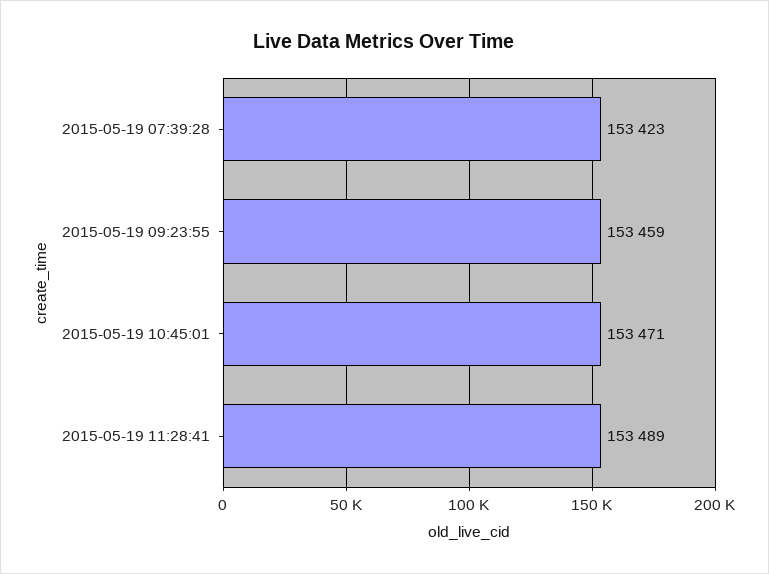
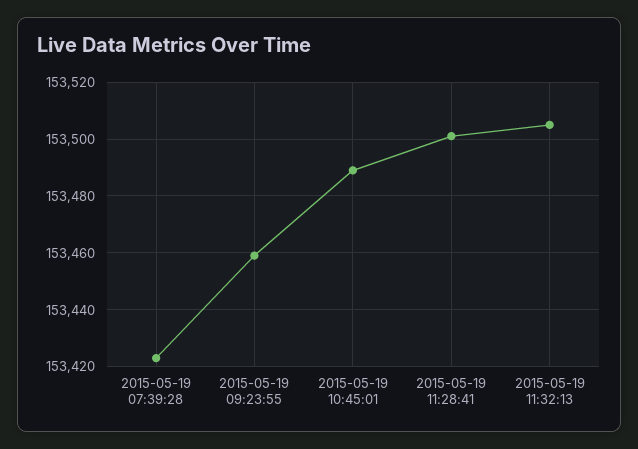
2015-05-19 10:45:01: 153471 -> 153490
2015-05-19 11:28:41: 153489 -> 153500
2015-05-19 11:32:13: none -> 153505

